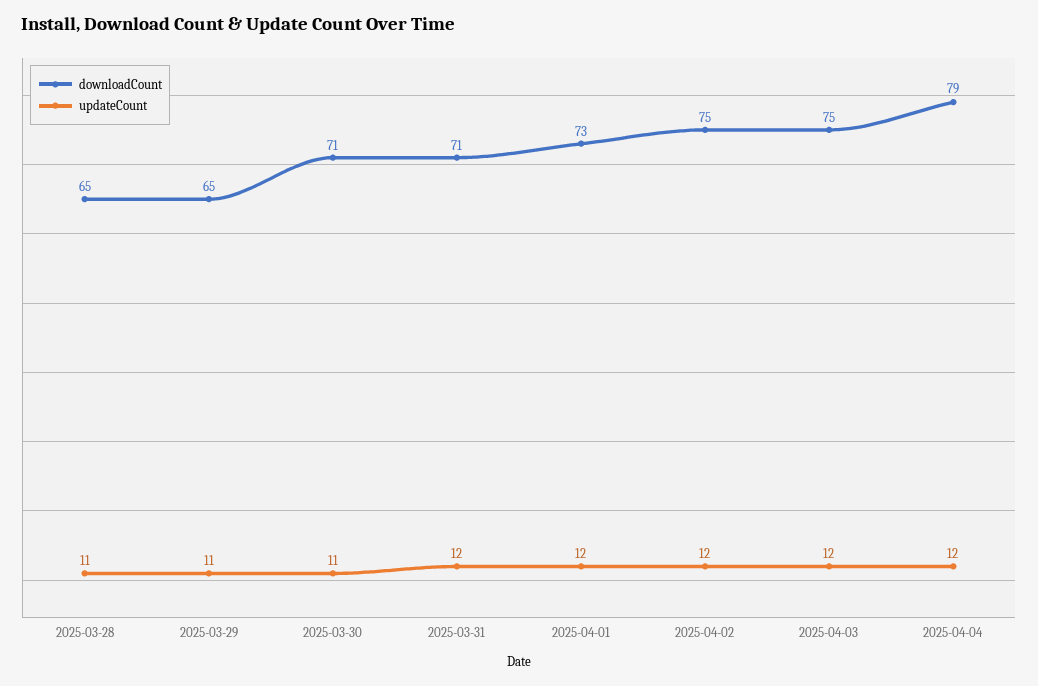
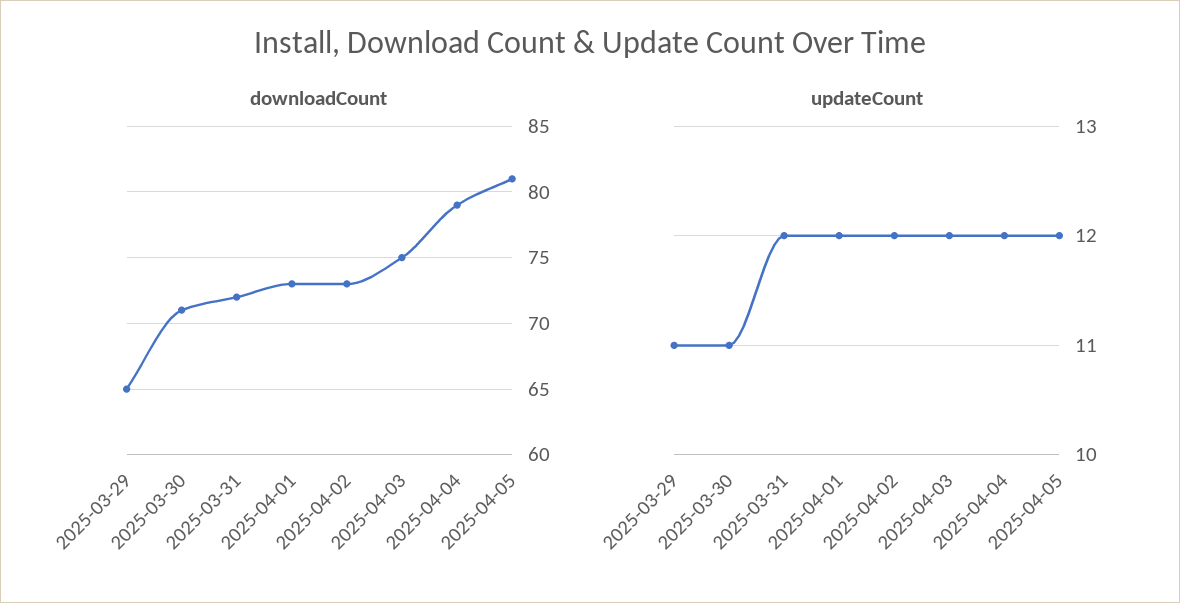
downloadCount, 2025-03-28: 65 -> none
updateCount, 2025-03-28: 11 -> none
downloadCount, 2025-03-31: 71 -> 72
downloadCount, 2025-04-02: 75 -> 73
downloadCount, 2025-04-05: none -> 81
updateCount, 2025-04-05: none -> 12

